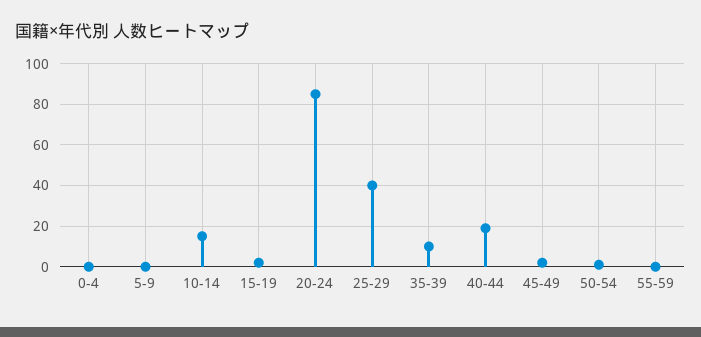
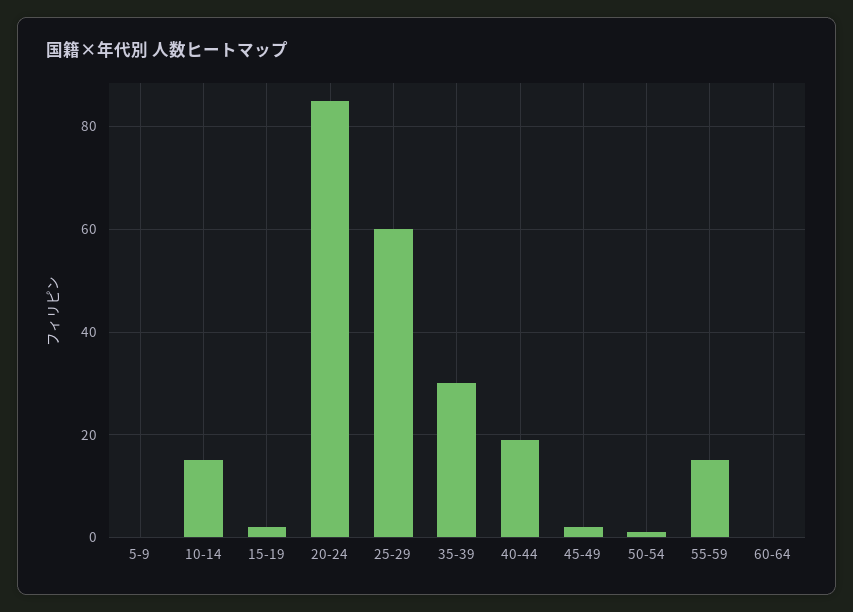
0-4: 0 -> none
25-29: 40 -> 60
35-39: 10 -> 30
55-59: 0 -> 15
60-64: none -> 0

